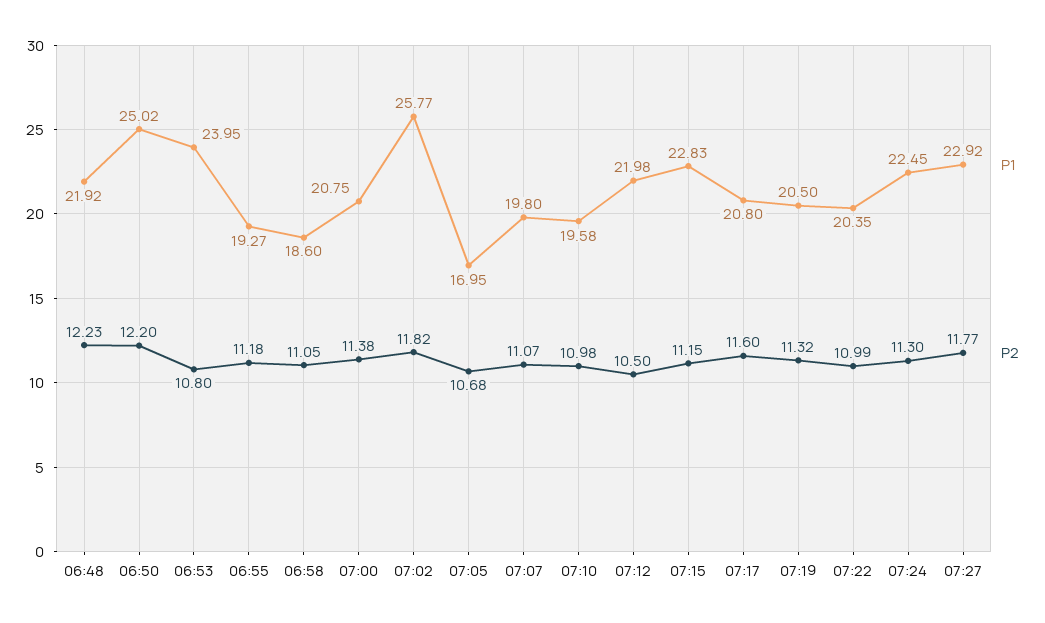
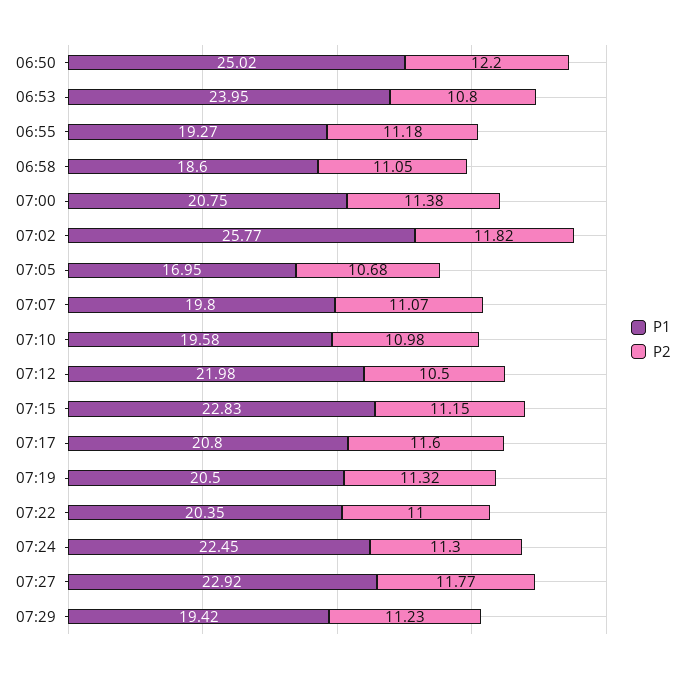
P1, 06:48: 21.92 -> none
P2, 06:48: 12.23 -> none
P2, 07:22: 10.99 -> 11
P1, 07:29: none -> 19.42
P2, 07:29: none -> 11.23

